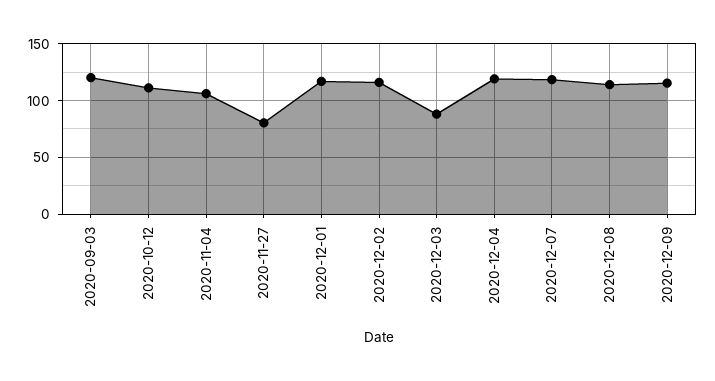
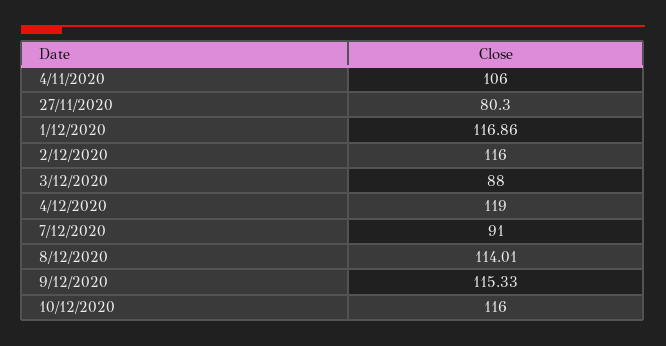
2020-09-03: 120 -> none
2020-10-12: 110 -> none
2020-12-07: 120 -> 91
10/12/2020: none -> 116

